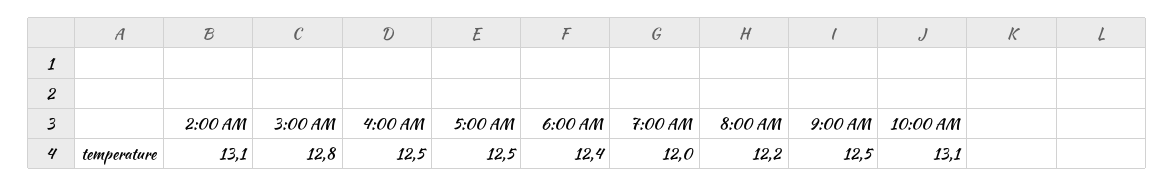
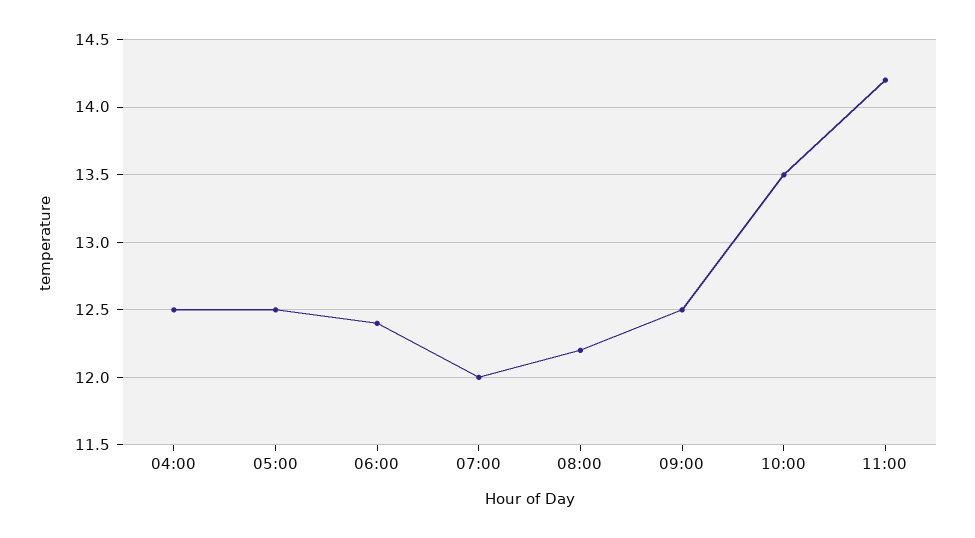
2:00 AM: 13.1 -> none
3:00 AM: 12.8 -> none
10:00 AM: 13.1 -> 13.5
11:00: none -> 14.2

